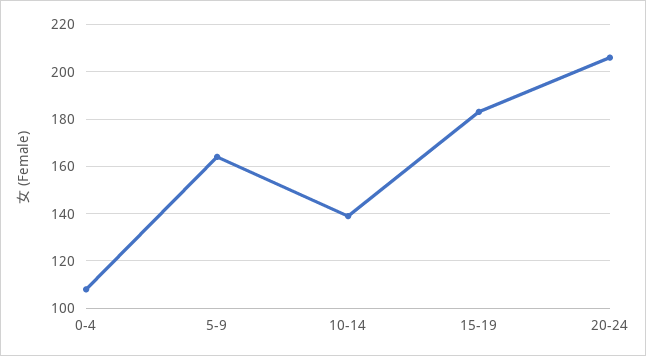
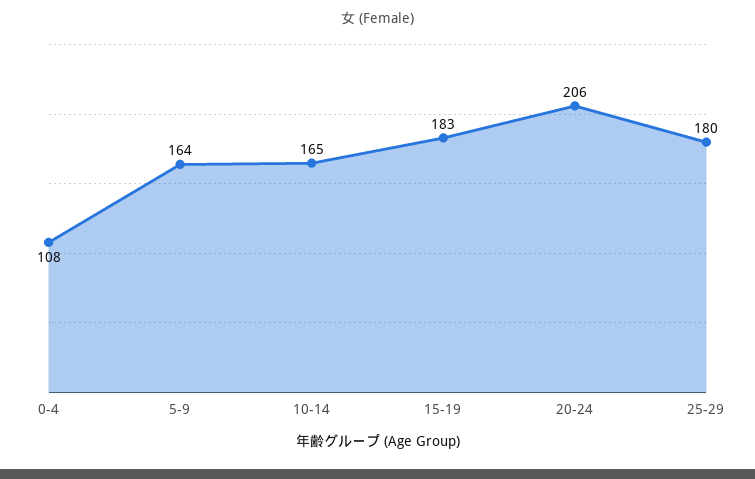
10-14: 140 -> 165
25-29: none -> 180

